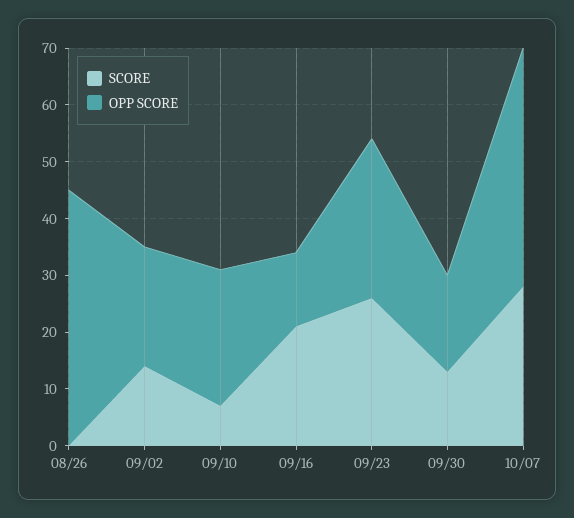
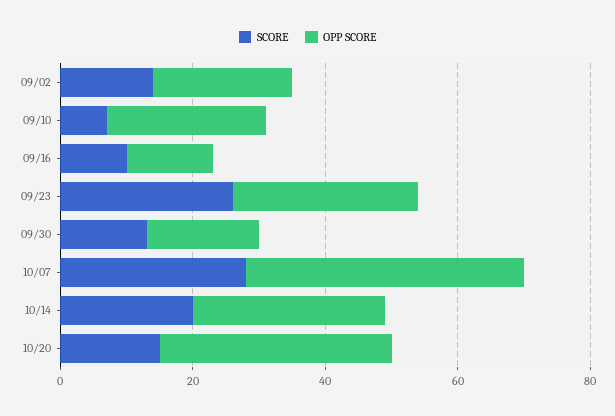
SCORE, 08/26: 0 -> none
OPP SCORE, 08/26: 45 -> none
SCORE, 09/16: 20 -> 10
SCORE, 10/14: none -> 20
OPP SCORE, 10/14: none -> 30
SCORE, 10/20: none -> 15
OPP SCORE, 10/20: none -> 35

